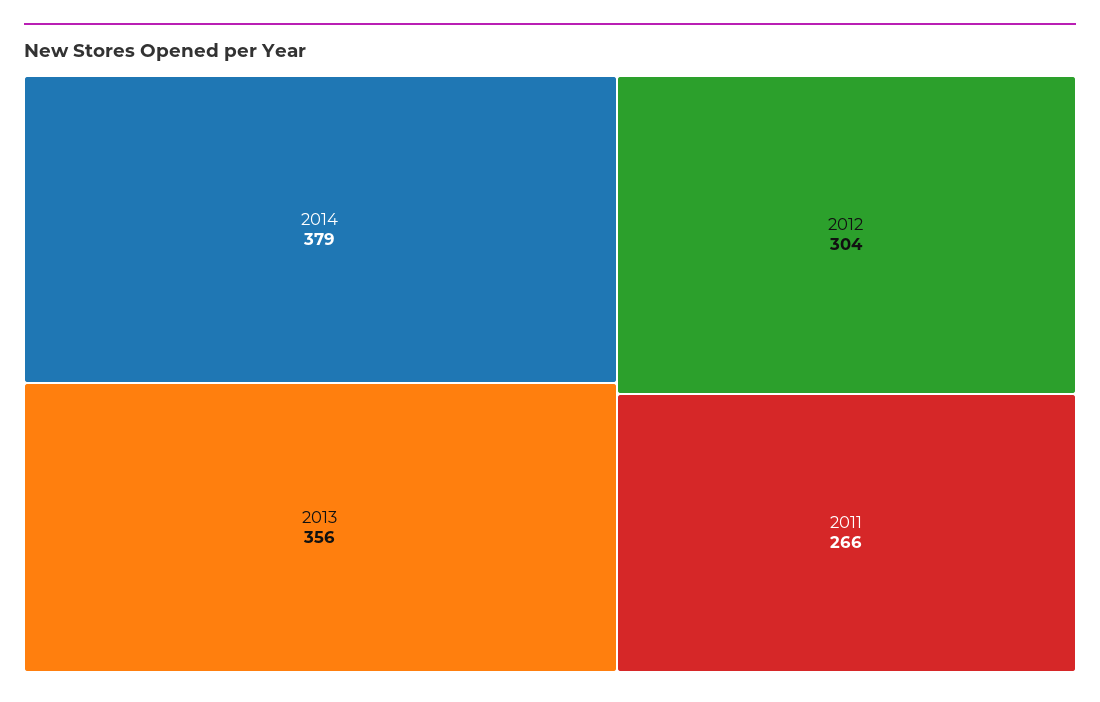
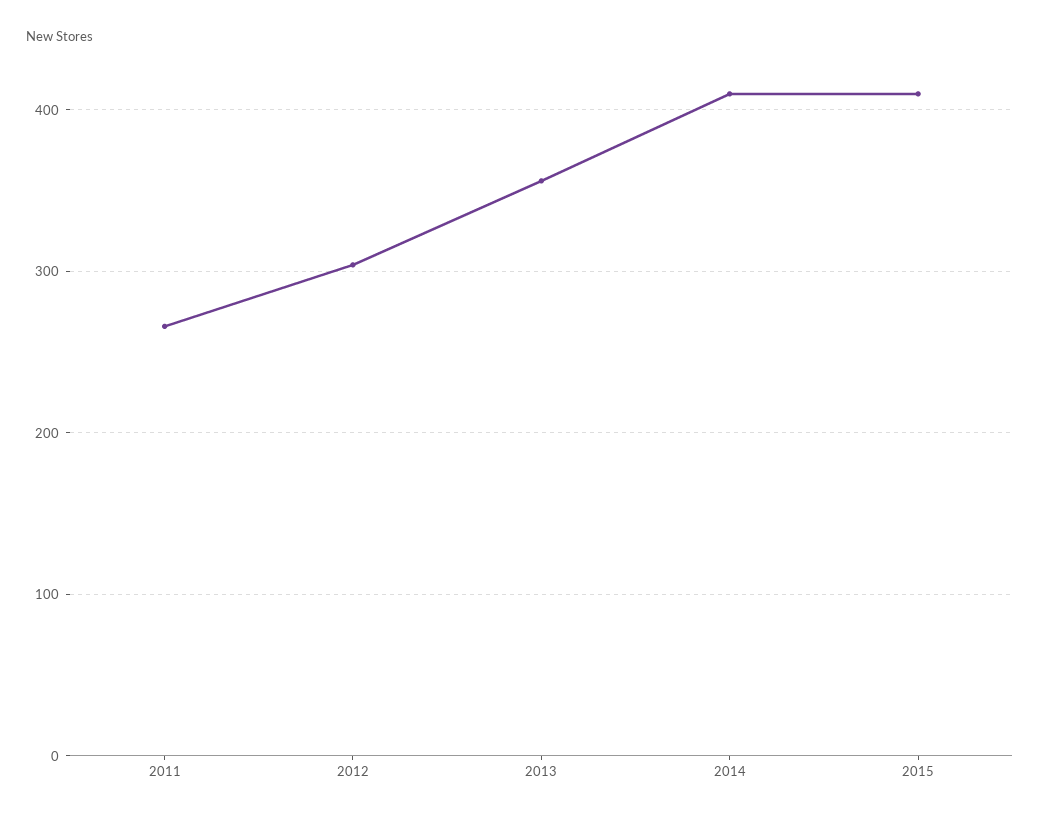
2014: 379 -> 410
2015: none -> 410

